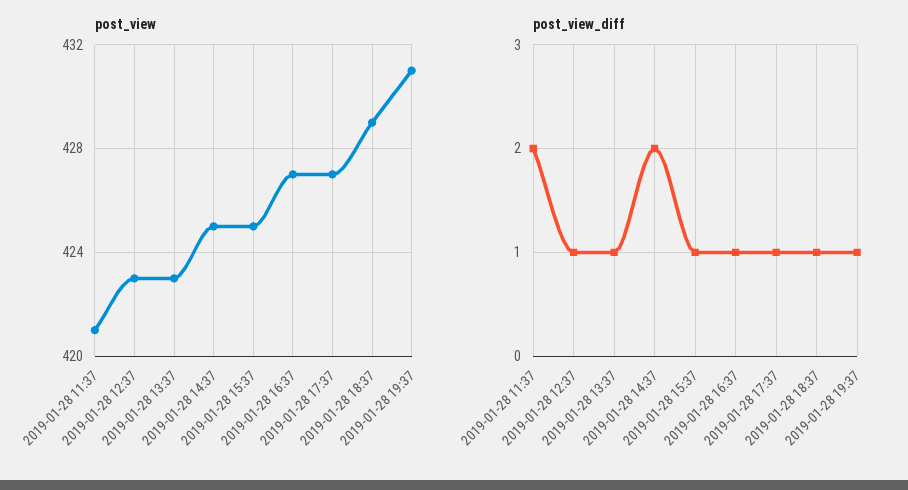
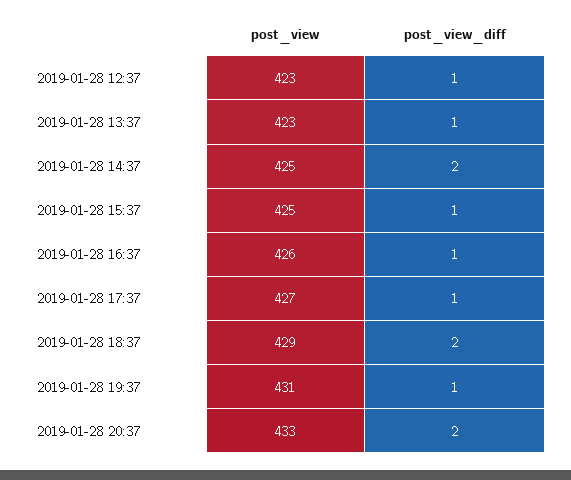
post_view, 2019-01-28 11:37: 421 -> none
post_view, 2019-01-28 16:37: 427 -> 426
post_view_diff, 2019-01-28 11:37: 2 -> none
post_view_diff, 2019-01-28 18:37: 1 -> 2
post_view, 2019-01-28 20:37: none -> 433
post_view_diff, 2019-01-28 20:37: none -> 2

